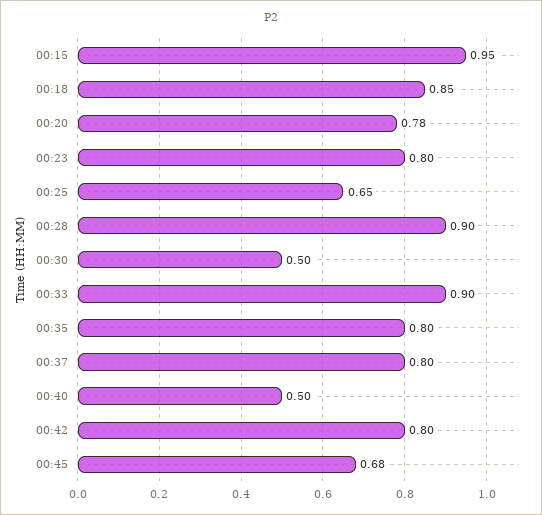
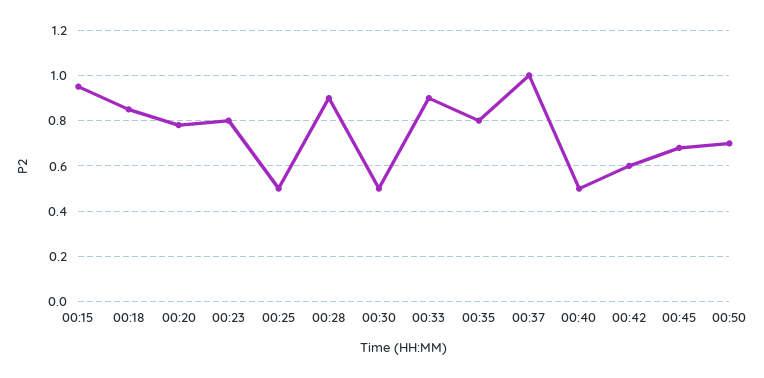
00:25: 0.65 -> 0.5
00:37: 0.8 -> 1
00:42: 0.8 -> 0.6
00:50: none -> 0.7

